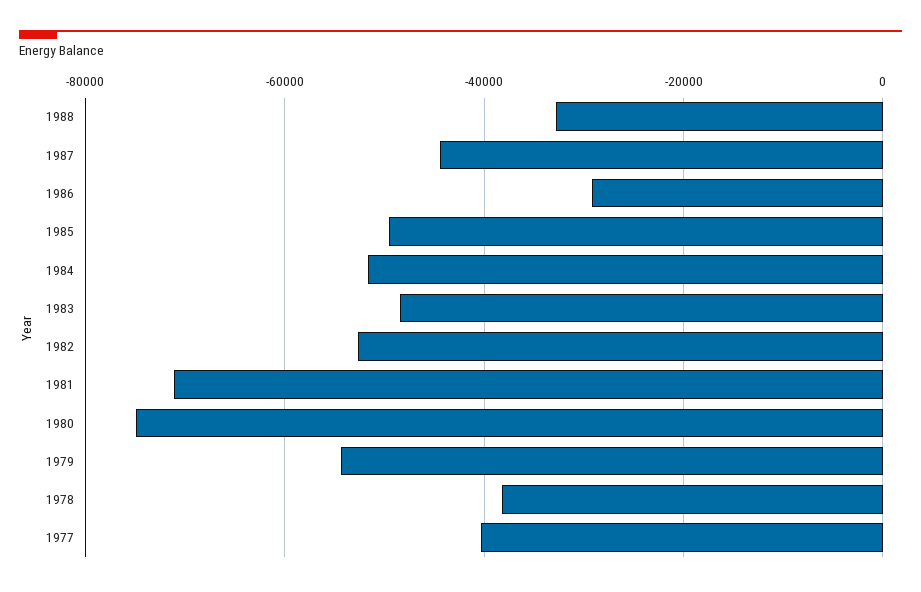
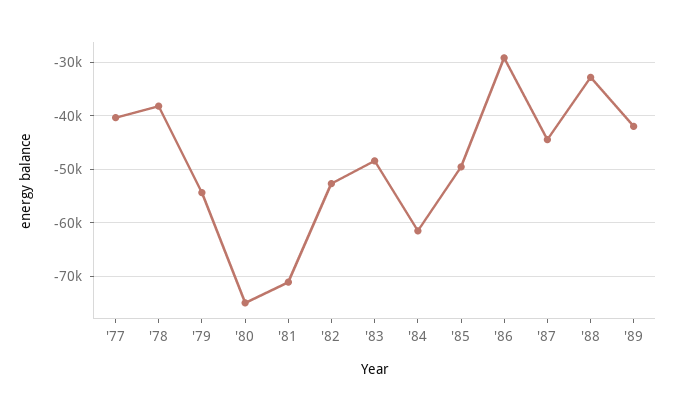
1984: -52000 -> -62000
'89: none -> -42000

